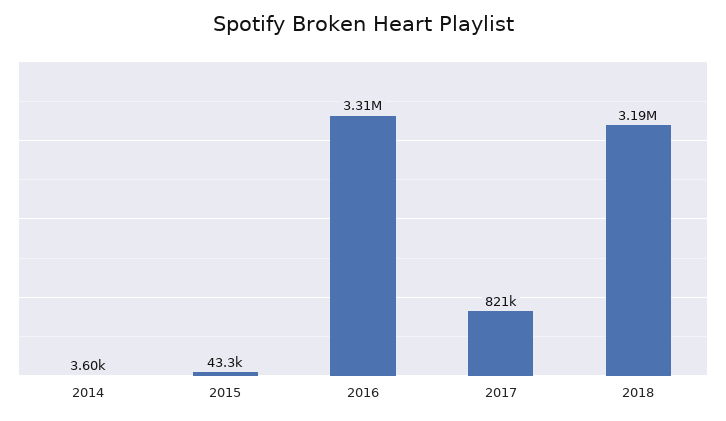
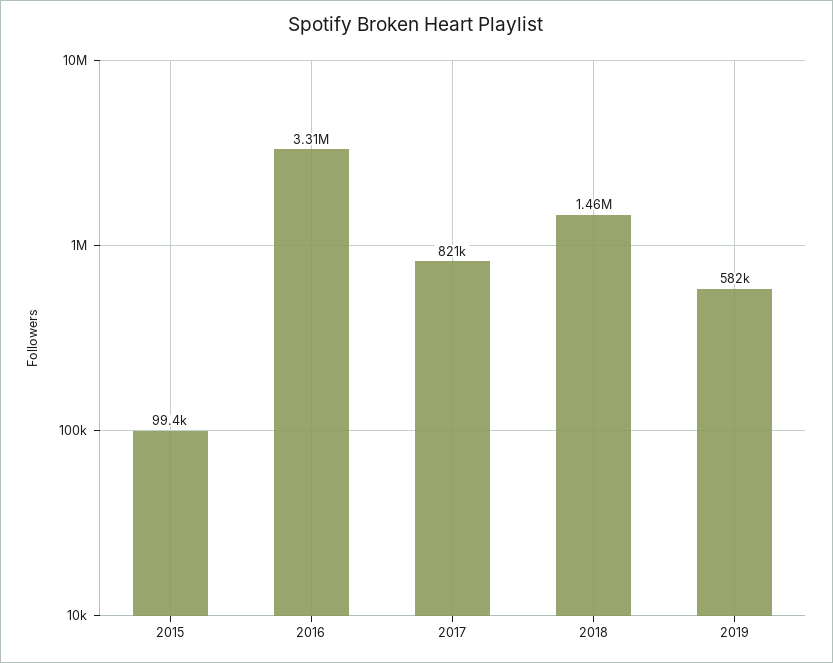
2014: 3600 -> none
2015: 43300 -> 99400
2018: 3190000 -> 1460000
2019: none -> 582000

